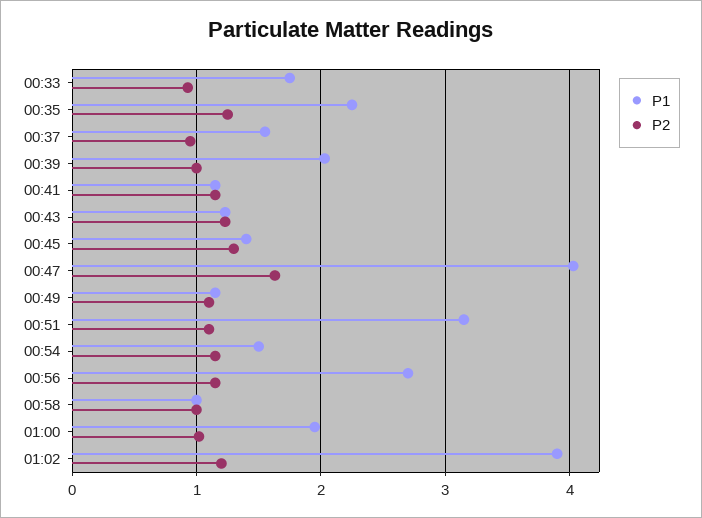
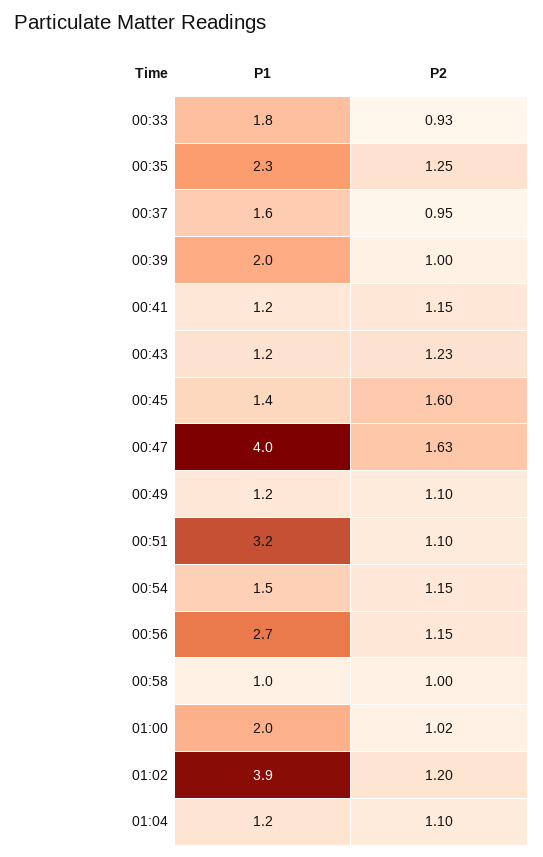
P2, 00:45: 1.3 -> 1.6
P1, 01:04: none -> 1.2
P2, 01:04: none -> 1.1

